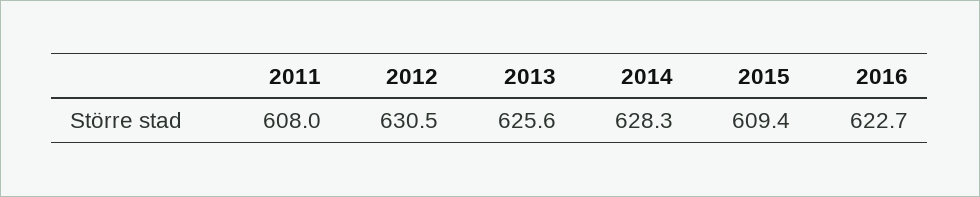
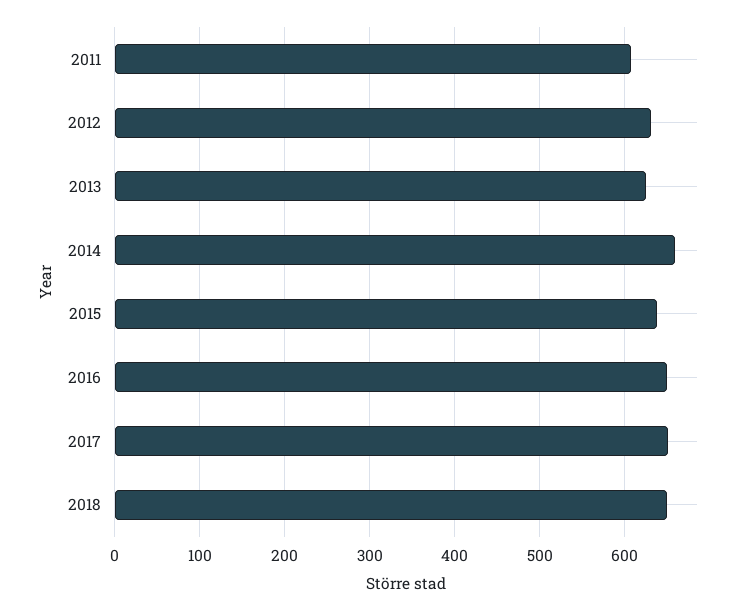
2014: 628.3 -> 660
2015: 609.4 -> 640
2016: 622.7 -> 650
2017: none -> 650
2018: none -> 650

